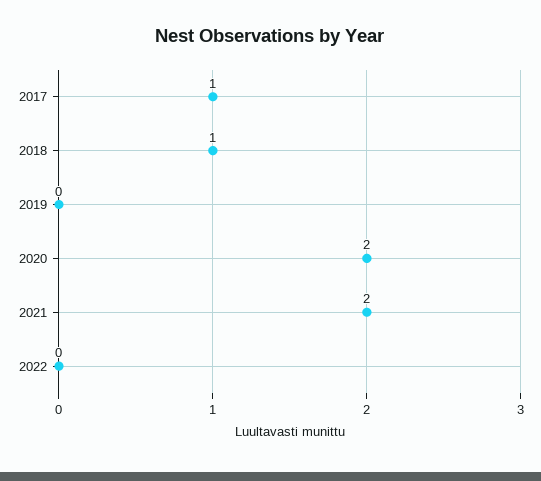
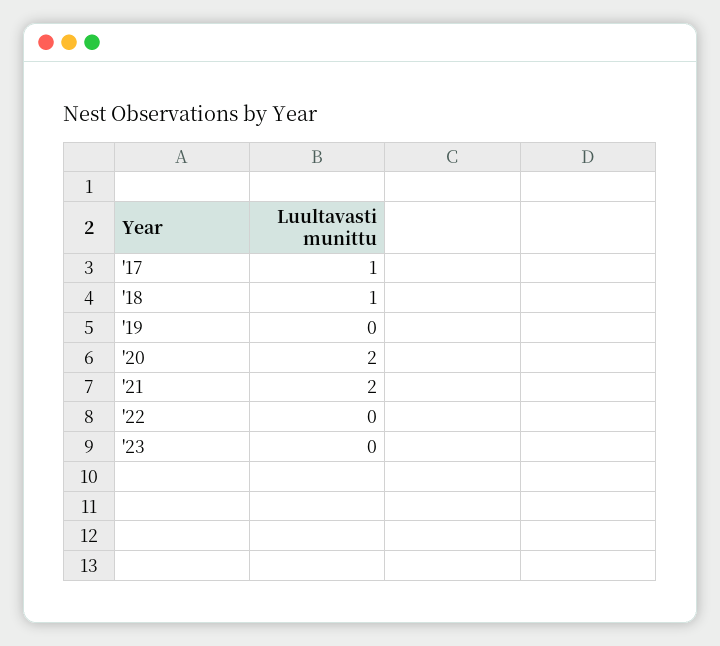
'23: none -> 0

